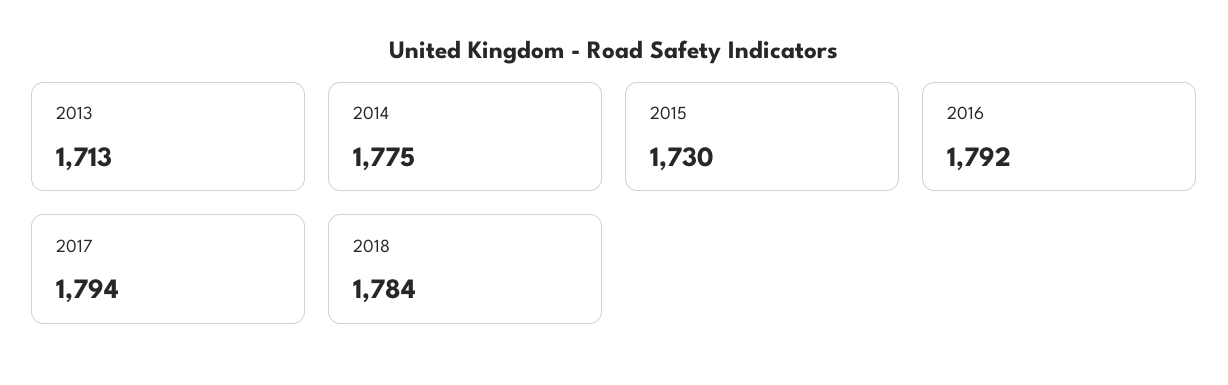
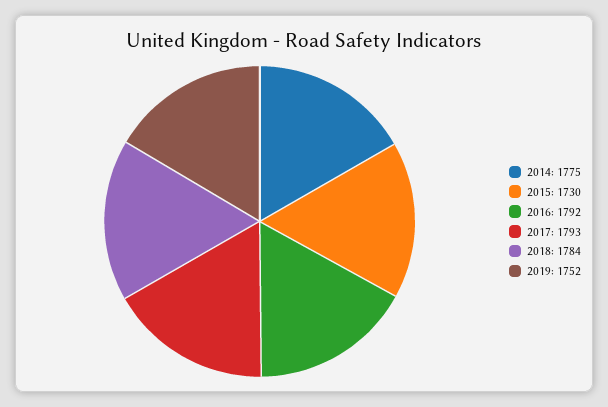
2013: 1713 -> none
2017: 1794 -> 1793
2019: none -> 1752

